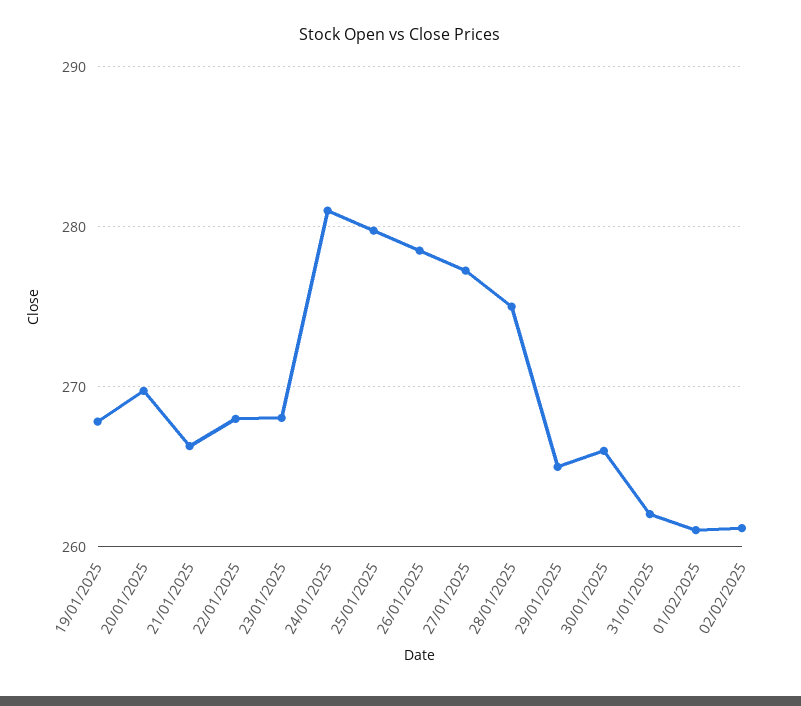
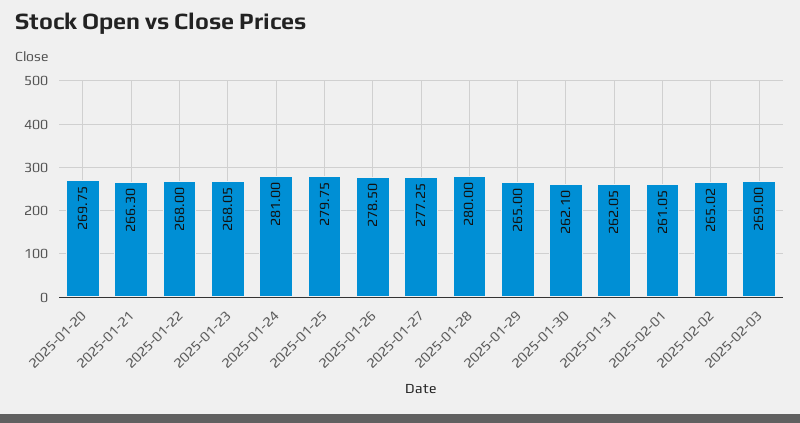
19/01/2025: 268 -> none
28/01/2025: 275 -> 280
30/01/2025: 266 -> 262.1
02/02/2025: 261 -> 265.02
2025-02-03: none -> 269

